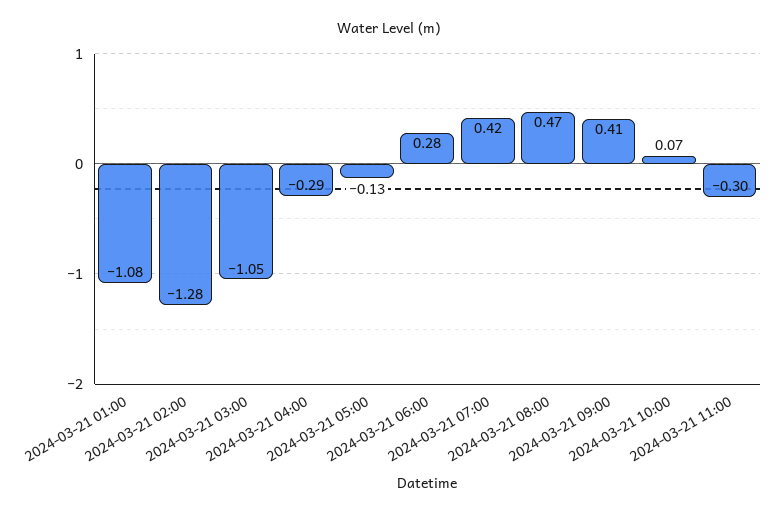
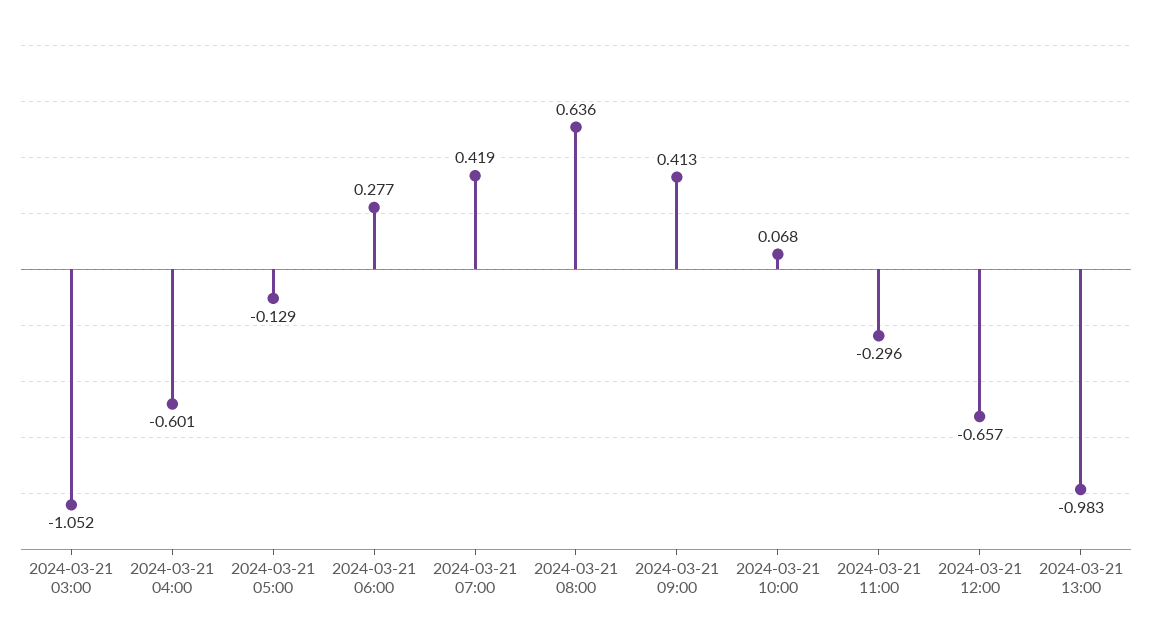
2024-03-21 01:00: -1.08 -> none
2024-03-21 02:00: -1.28 -> none
2024-03-21 04:00: -0.29 -> -0.601
2024-03-21 08:00: 0.47 -> 0.636
2024-03-21 12:00: none -> -0.657
2024-03-21 13:00: none -> -0.983

